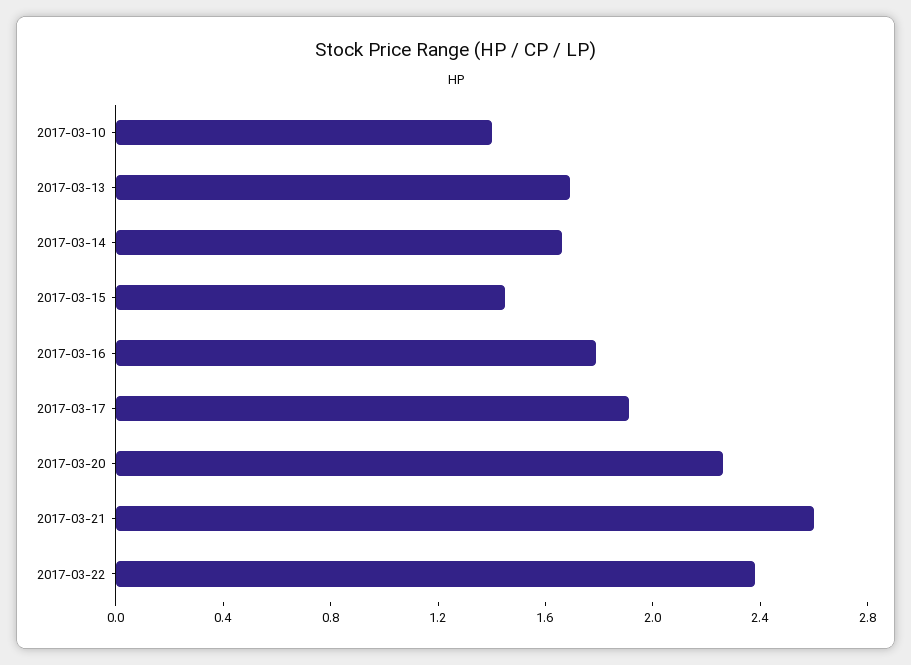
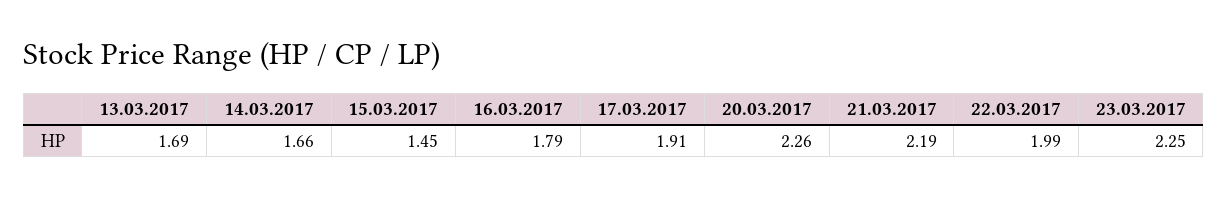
2017-03-10: 1.4 -> none
2017-03-21: 2.6 -> 2.19
2017-03-22: 2.4 -> 1.99
23.03.2017: none -> 2.25

